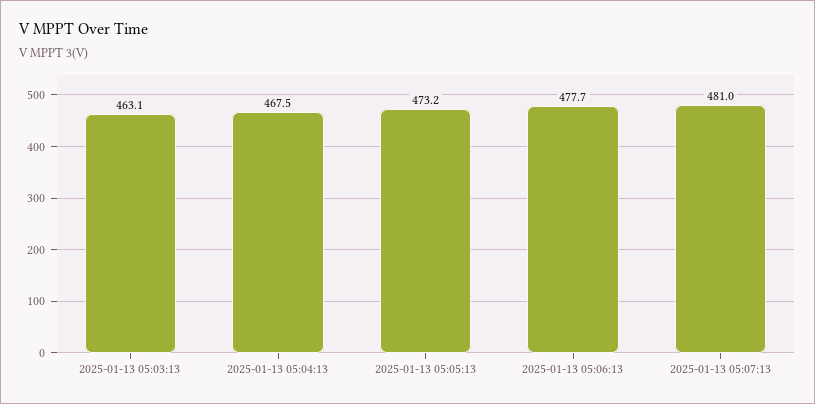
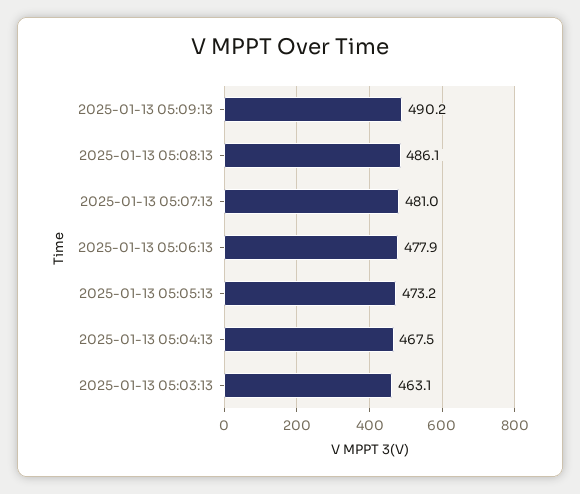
2025-01-13 05:06:13: 477.7 -> 477.9
2025-01-13 05:09:13: none -> 490.2
2025-01-13 05:08:13: none -> 486.1

